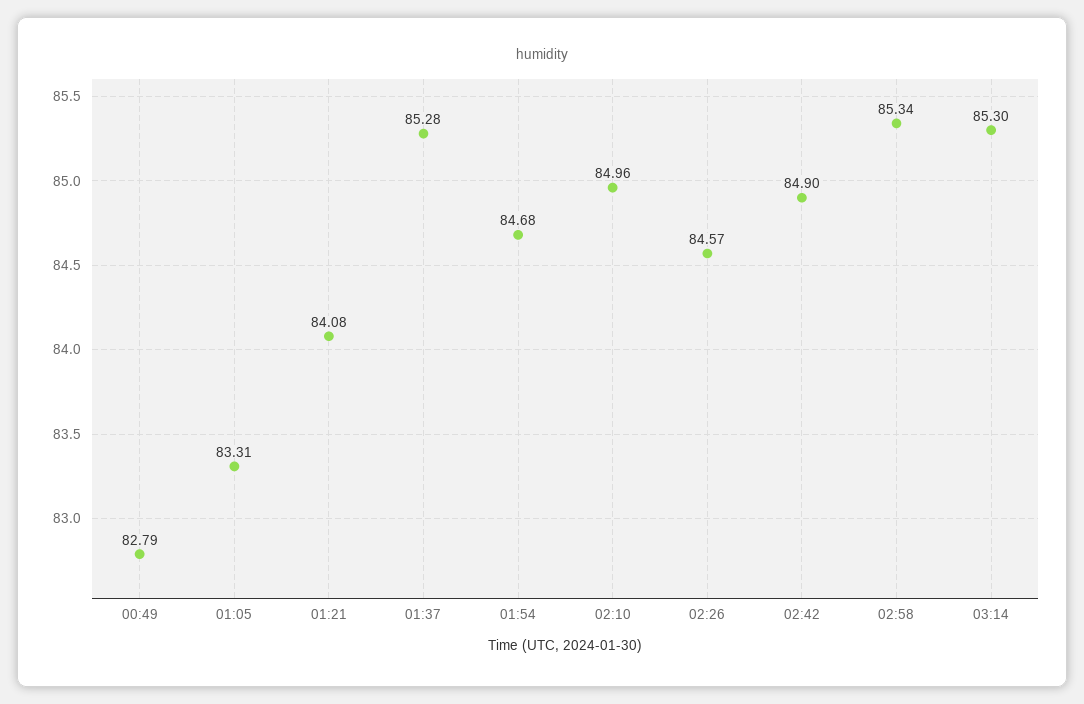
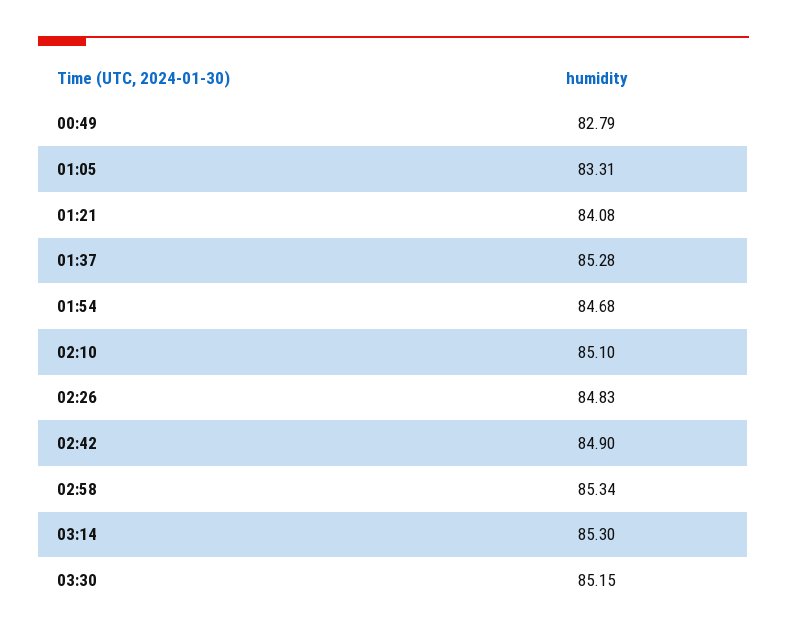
02:10: 84.96 -> 85.1
02:26: 84.57 -> 84.83
03:30: none -> 85.15

